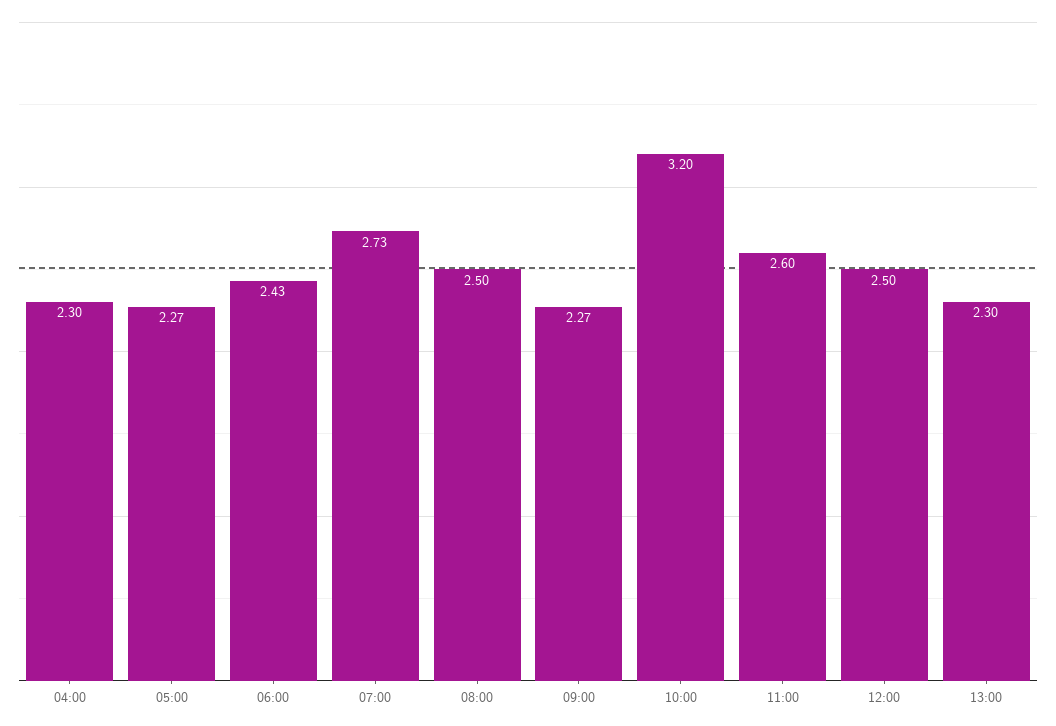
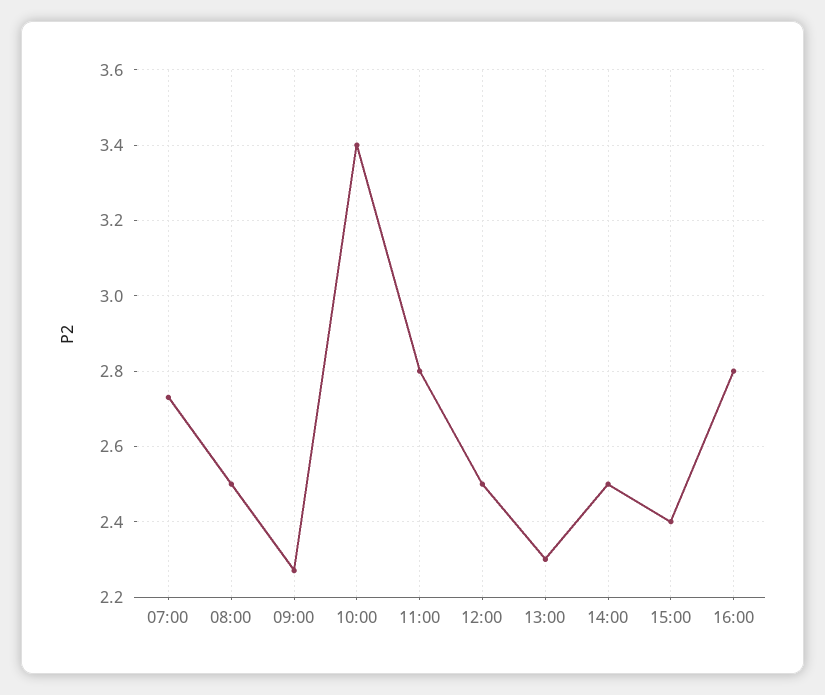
04:00: 2.3 -> none
05:00: 2.27 -> none
06:00: 2.43 -> none
10:00: 3.2 -> 3.4
11:00: 2.6 -> 2.8
14:00: none -> 2.5
15:00: none -> 2.4
16:00: none -> 2.8

